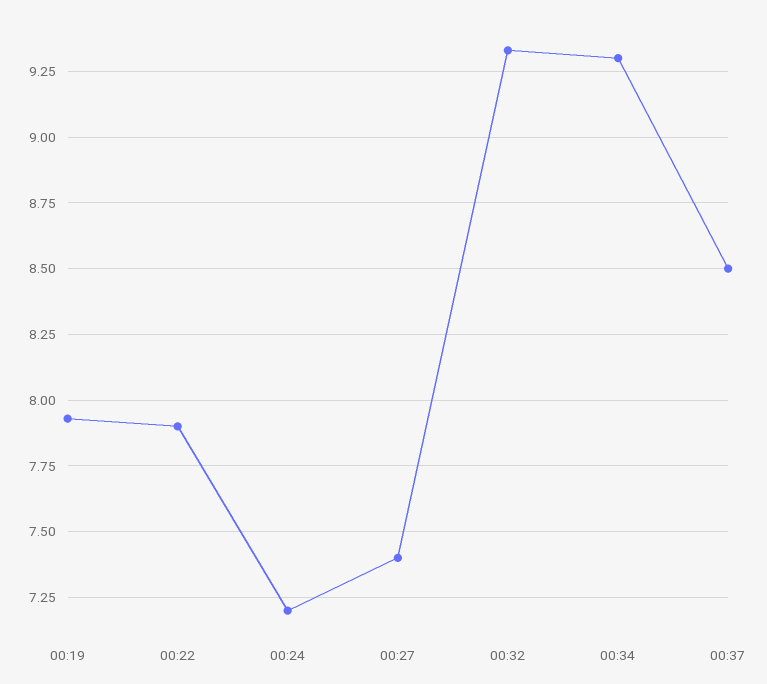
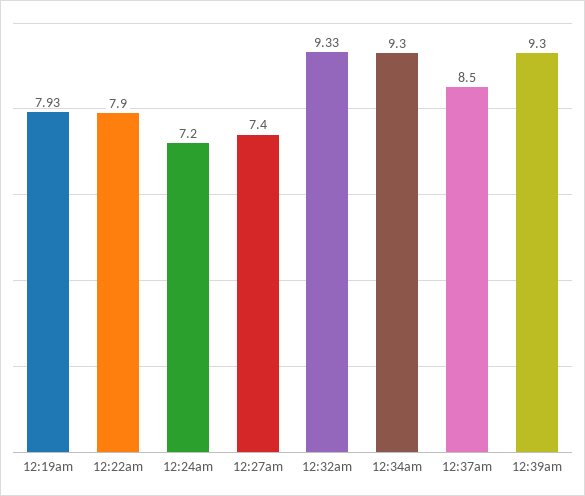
12:39am: none -> 9.3

